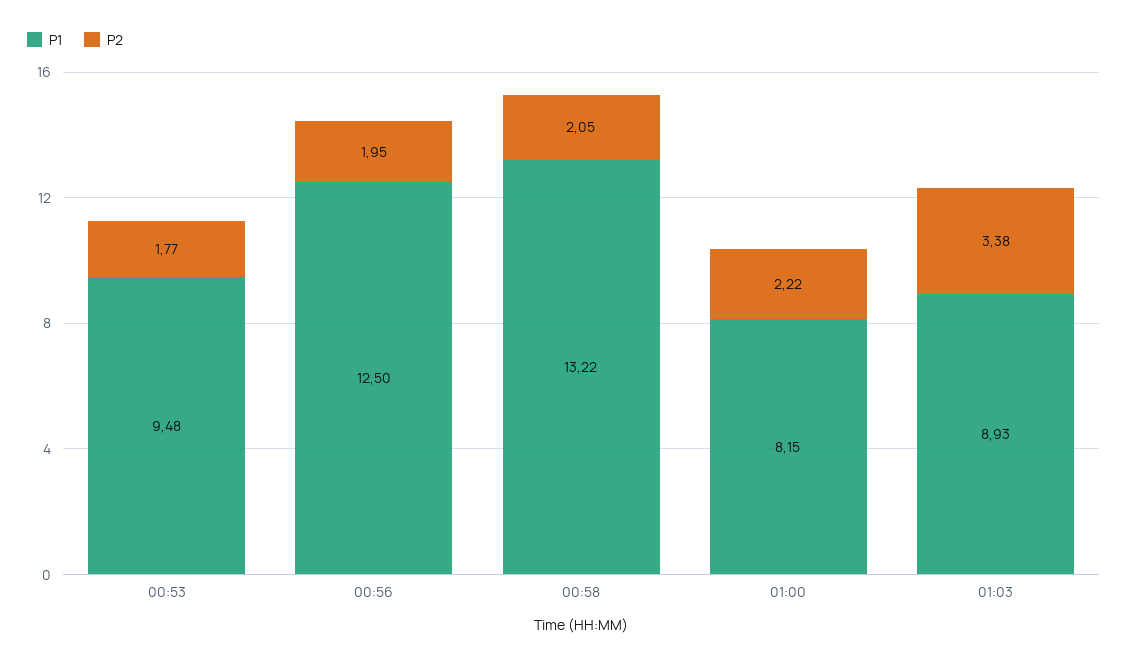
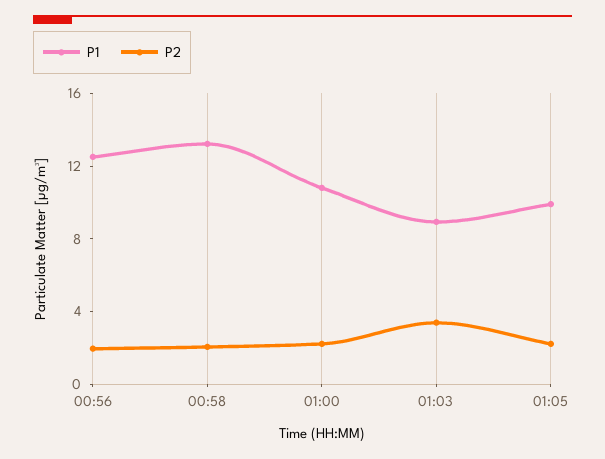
P1, 00:53: 9.48 -> none
P2, 00:53: 1.77 -> none
P1, 01:00: 8.15 -> 11
P1, 01:05: none -> 10
P2, 01:05: none -> 2

